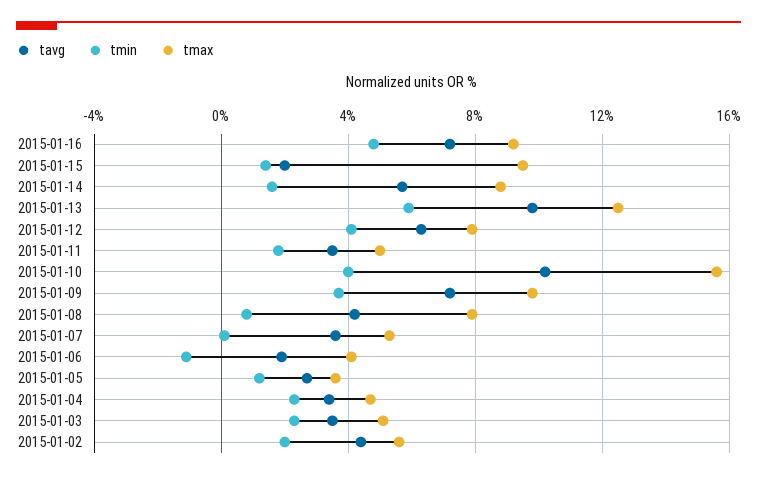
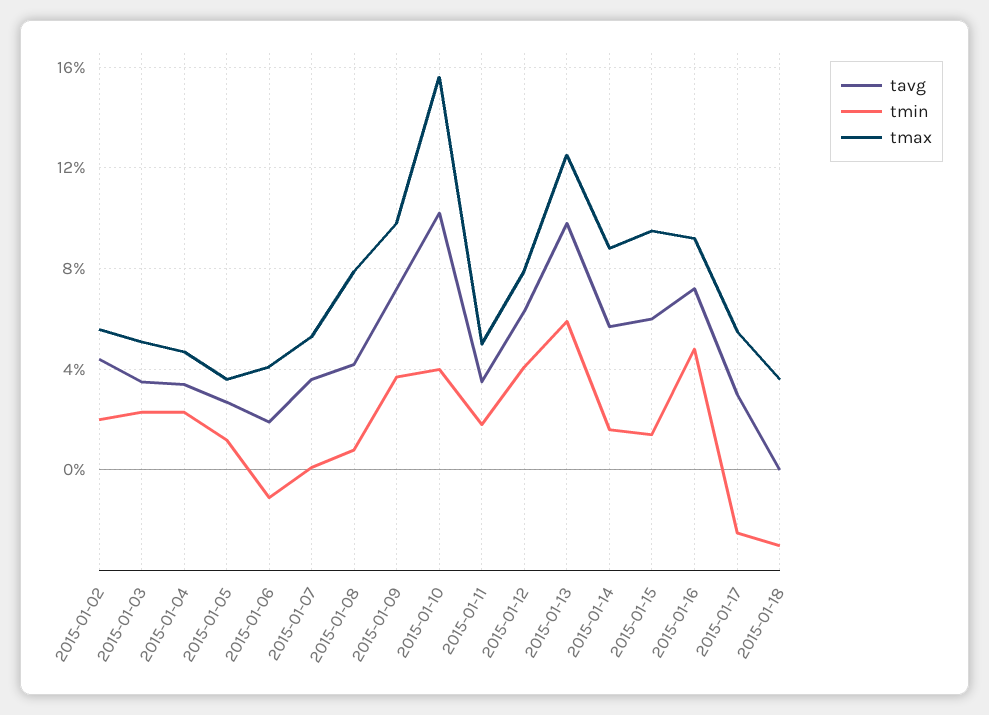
tavg, 2015-01-15: 2 -> 6
tavg, 2015-01-17: none -> 3
tmin, 2015-01-17: none -> -2.5
tmax, 2015-01-17: none -> 5.5
tavg, 2015-01-18: none -> 0
tmin, 2015-01-18: none -> -3
tmax, 2015-01-18: none -> 3.5

